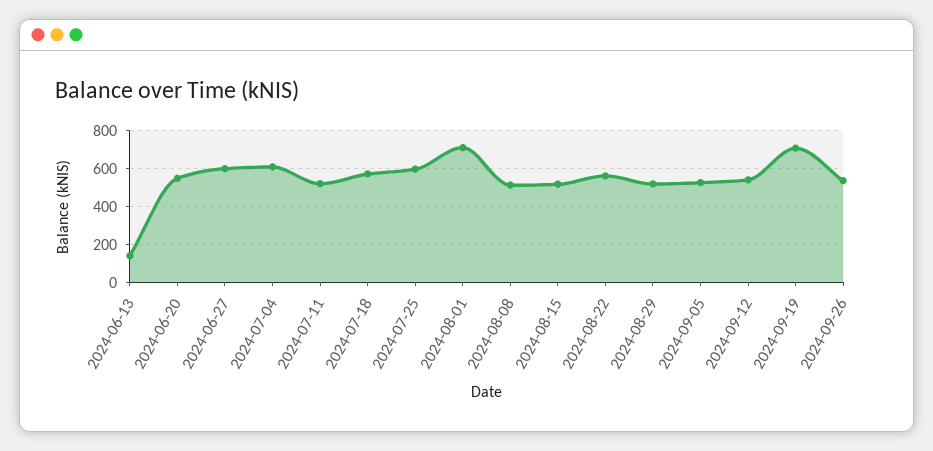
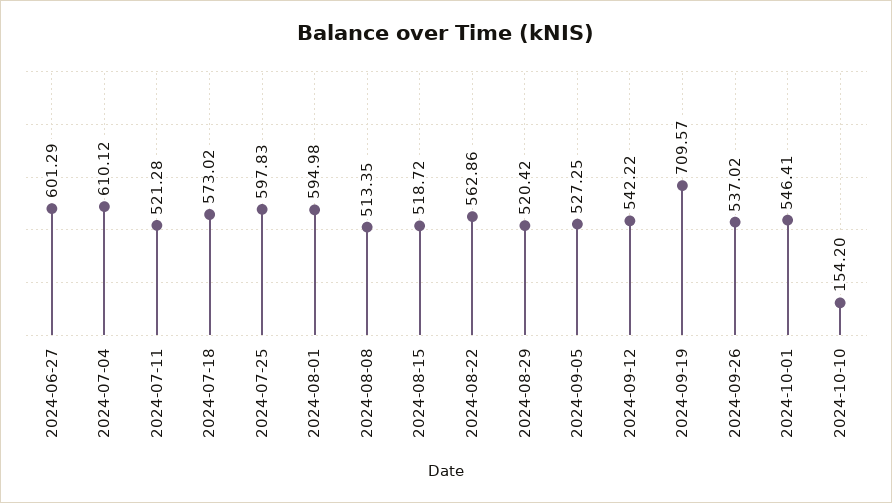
2024-06-13: 150 -> none
2024-06-20: 550 -> none
2024-08-01: 700 -> 594.98
2024-10-01: none -> 546.41
2024-10-10: none -> 154.2

